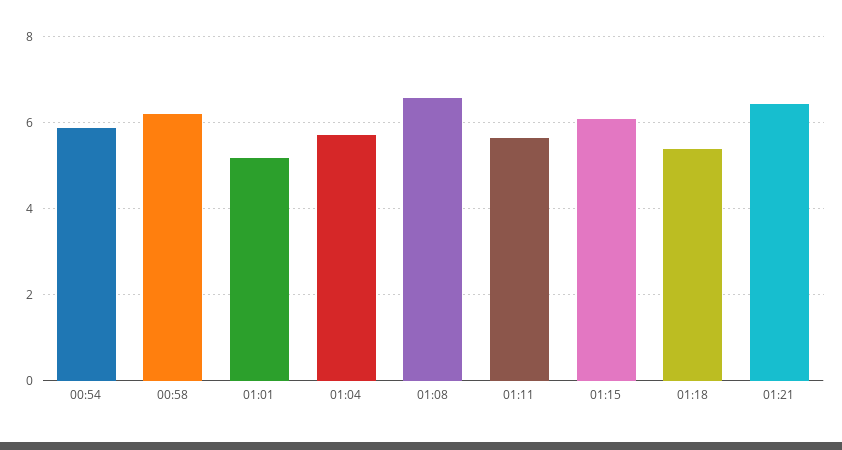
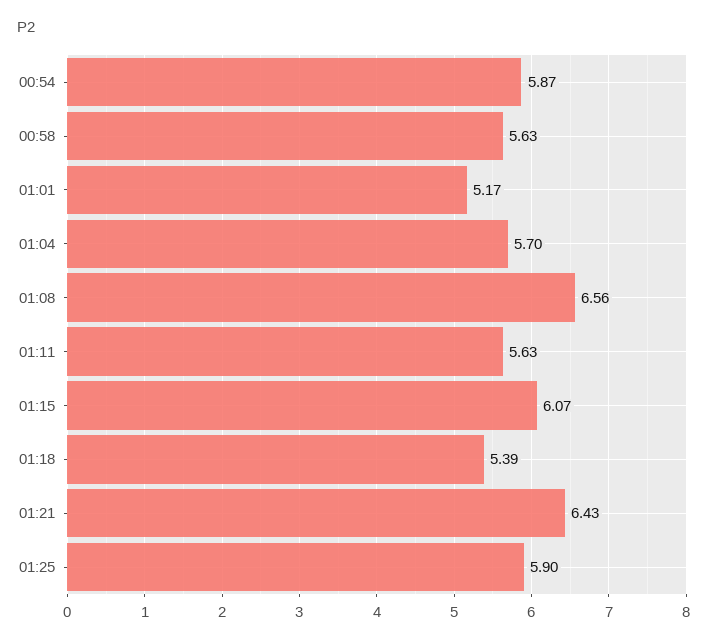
00:58: 6.2 -> 5.63
01:25: none -> 5.9

